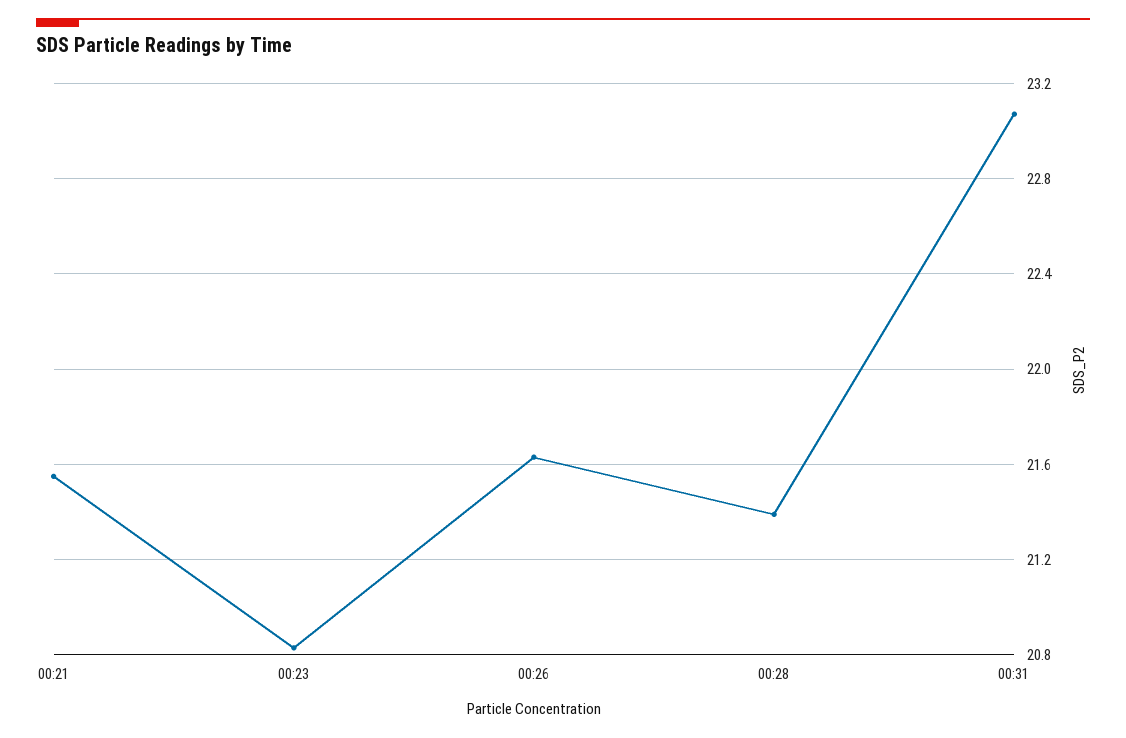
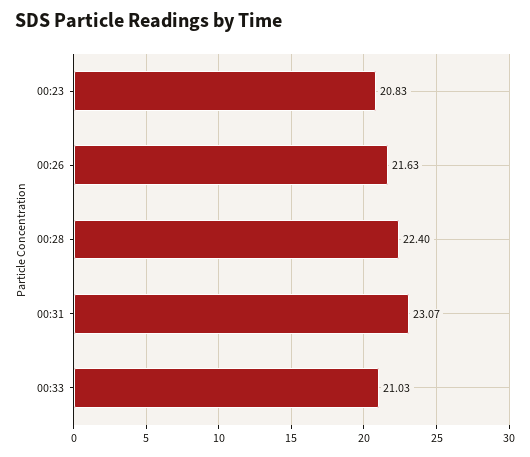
00:21: 21.55 -> none
00:28: 21.4 -> 22.4
00:33: none -> 21.03

